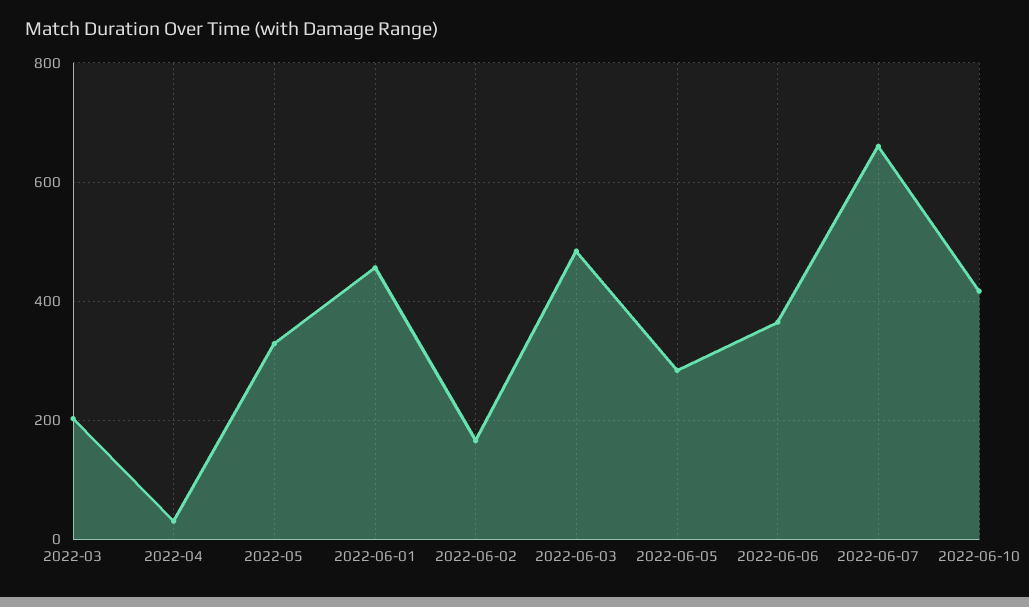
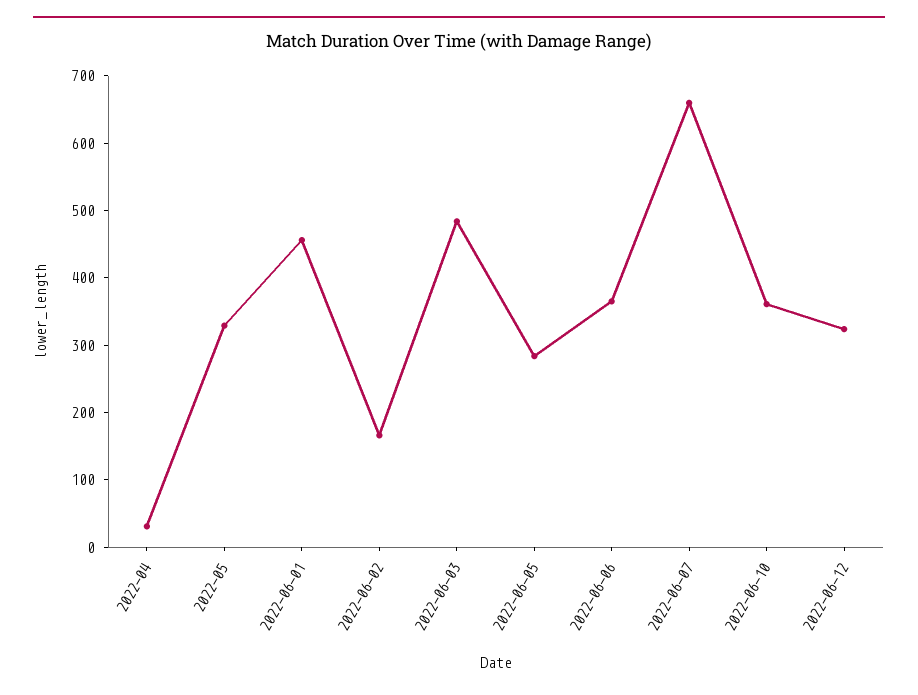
2022-03: 200 -> none
2022-06-10: 420 -> 360
2022-06-12: none -> 320

